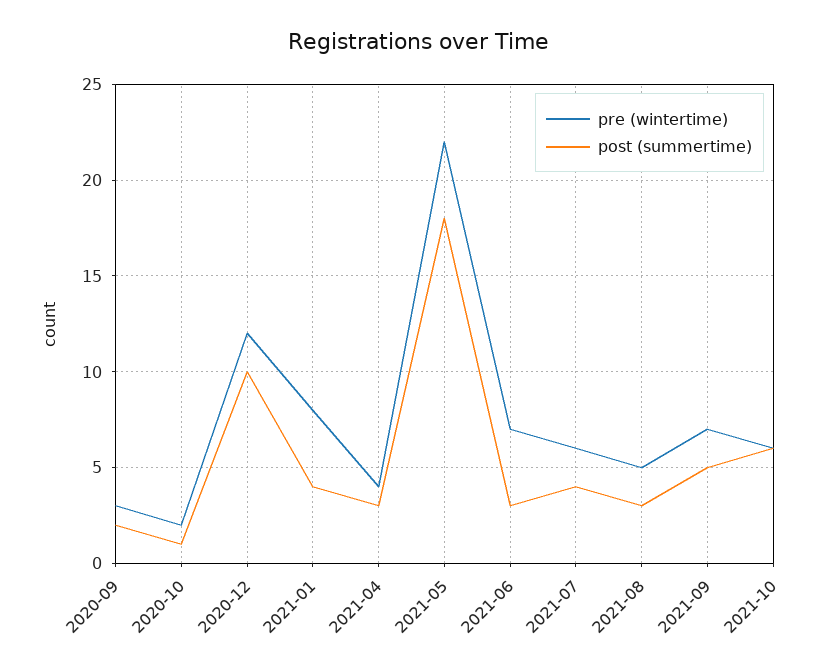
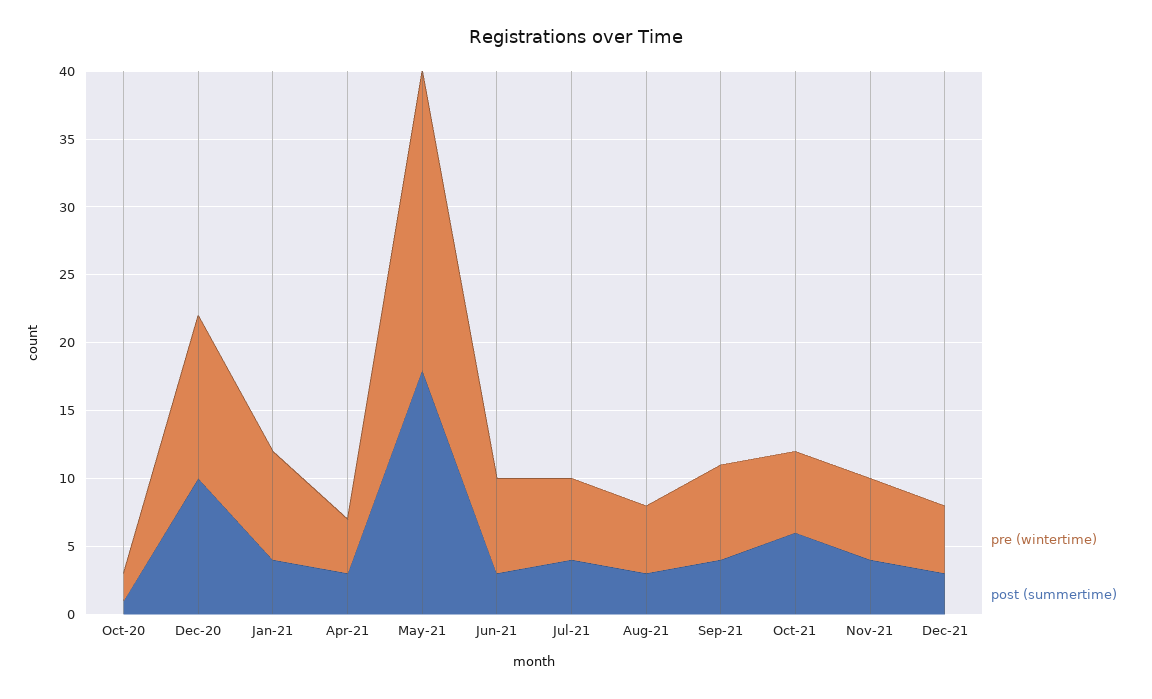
pre (wintertime), 2020-09: 3 -> none
post (summertime), 2020-09: 2 -> none
post (summertime), 2021-09: 5 -> 4
pre (wintertime), Nov-21: none -> 6
post (summertime), Nov-21: none -> 4
pre (wintertime), Dec-21: none -> 5
post (summertime), Dec-21: none -> 3

